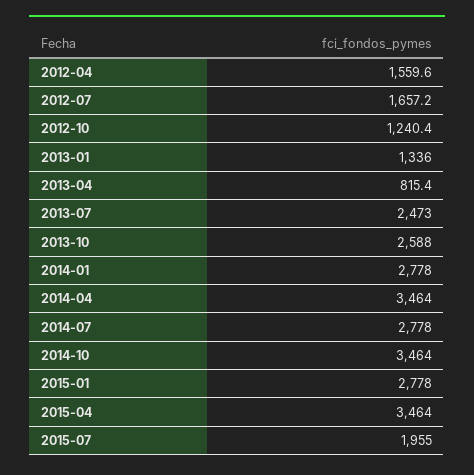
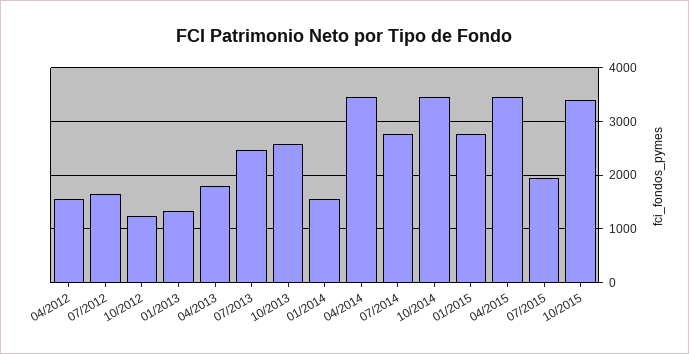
2013-04: 815.4 -> 1800
2014-01: 2778 -> 1600
10/2015: none -> 3400

